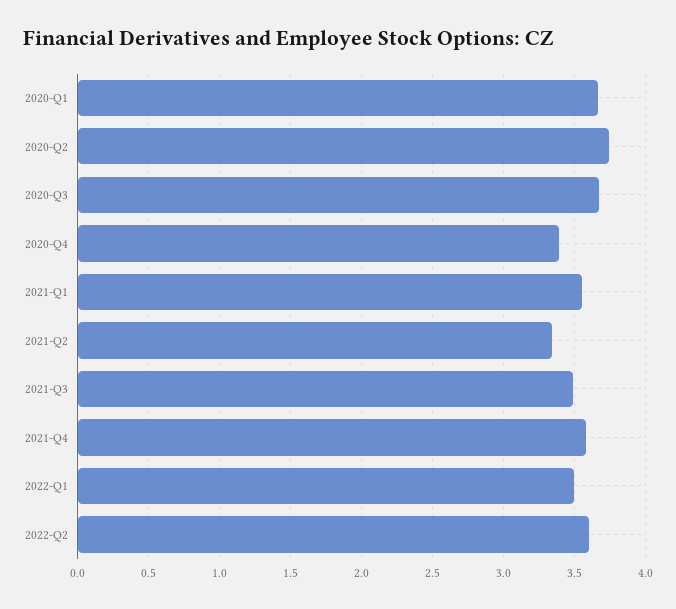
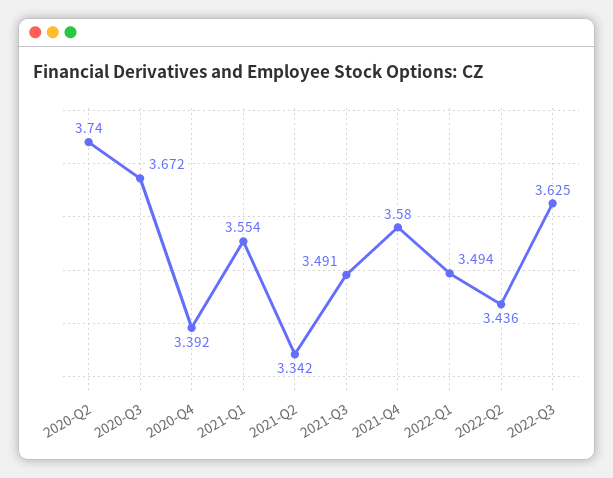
2020-Q1: 3.65 -> none
2022-Q2: 3.6 -> 3.436
2022-Q3: none -> 3.625

